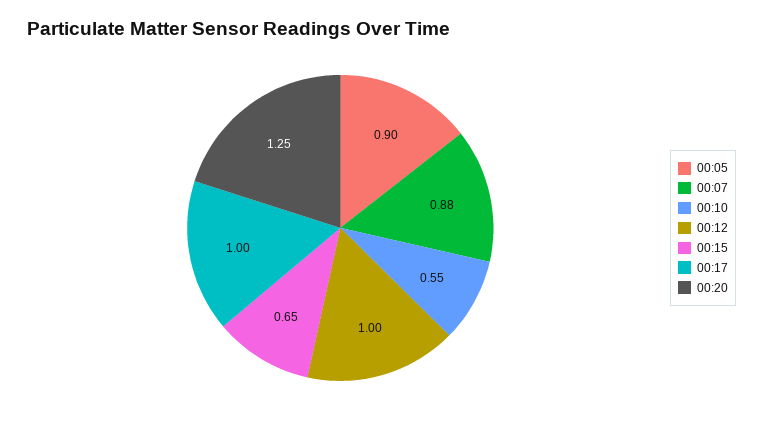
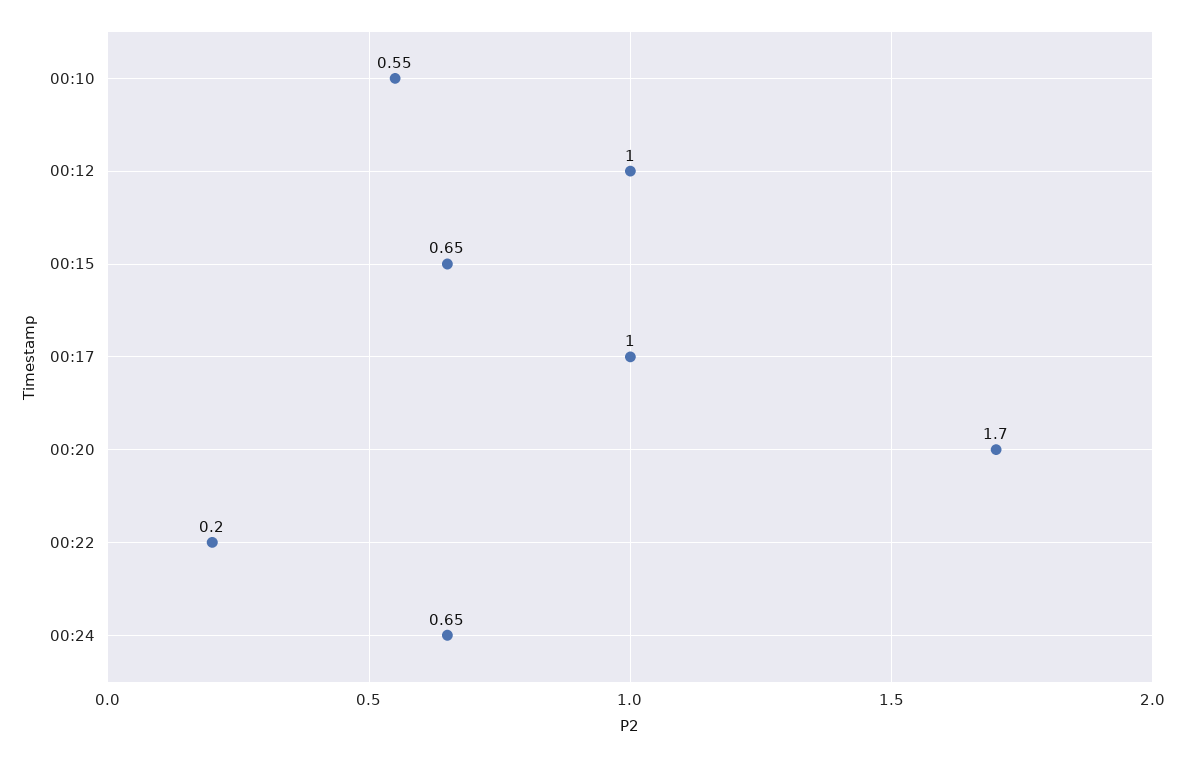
00:05: 0.9 -> none
00:07: 0.88 -> none
00:20: 1.25 -> 1.7
00:22: none -> 0.2
00:24: none -> 0.65

